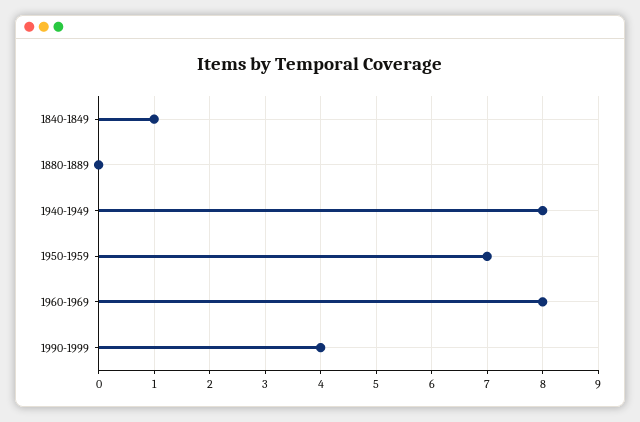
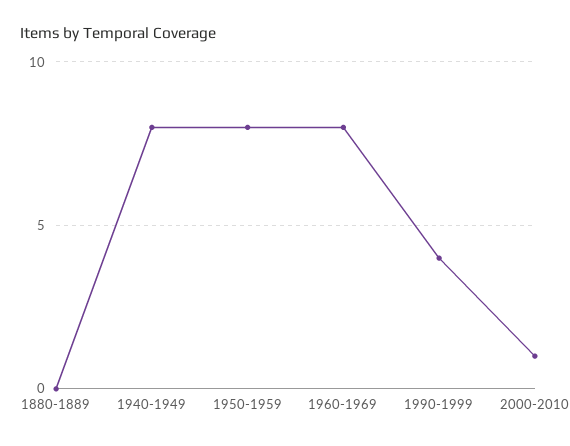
1840-1849: 1 -> none
1950-1959: 7 -> 8
2000-2010: none -> 1

